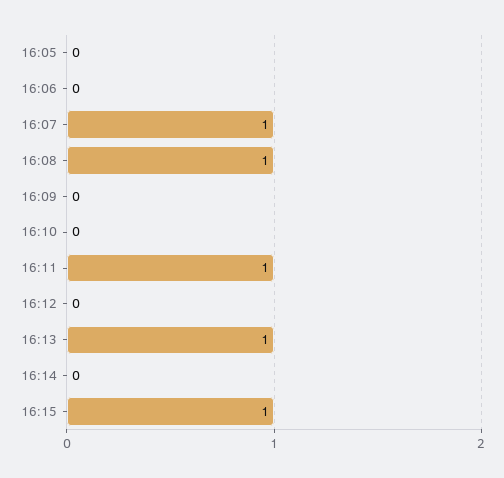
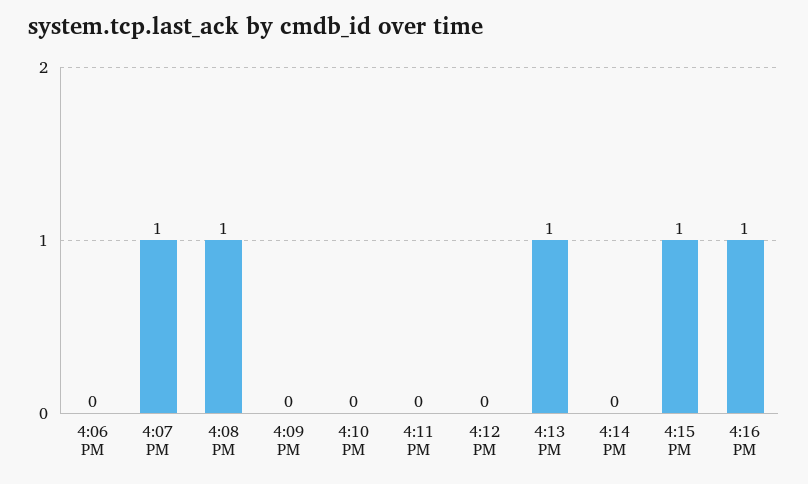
16:05: 0 -> none
16:11: 1 -> 0
4:16 PM: none -> 1

